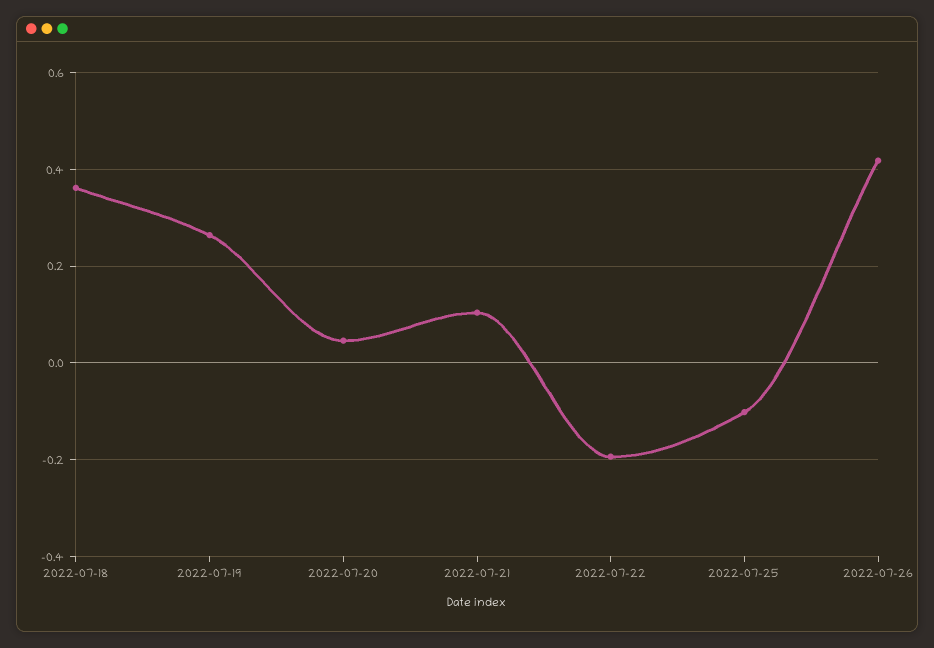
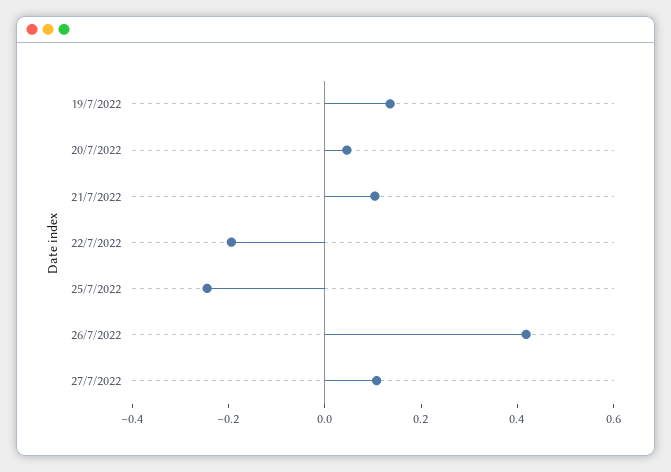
2022-07-18: 0.36 -> none
2022-07-19: 0.26 -> 0.15
2022-07-25: -0.1 -> -0.25
27/7/2022: none -> 0.1

